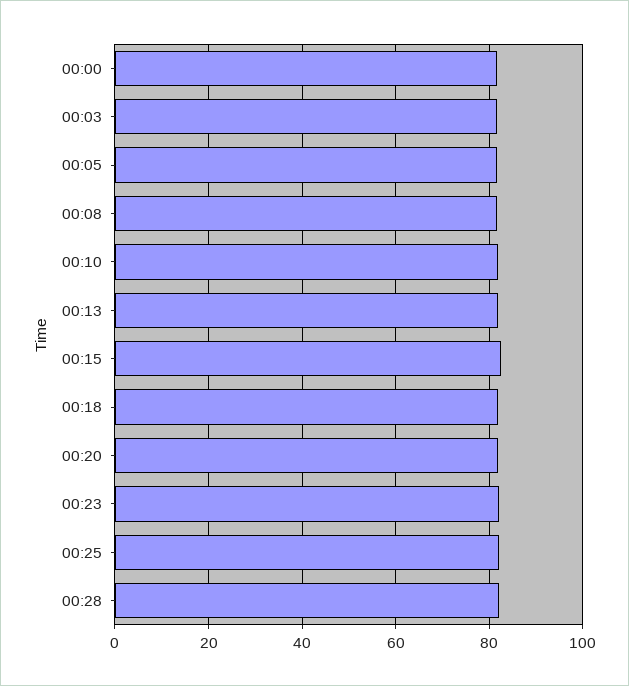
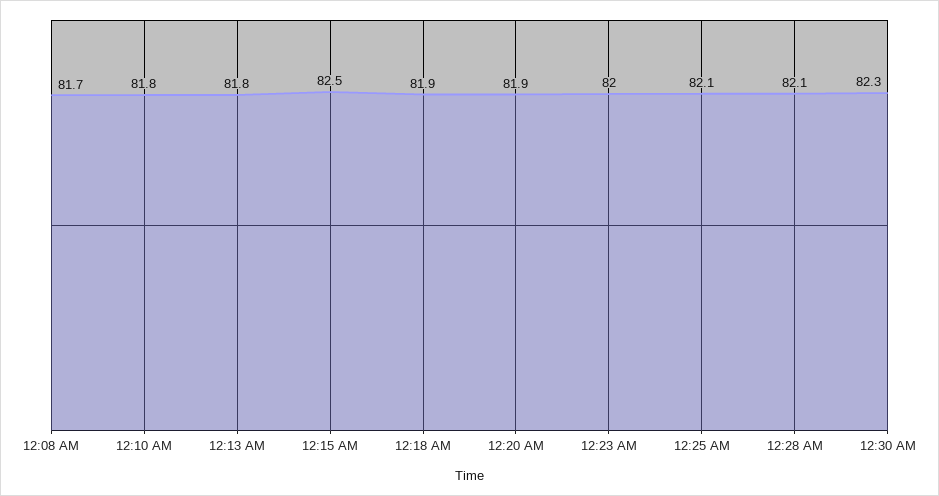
00:00: 82 -> none
00:03: 82 -> none
00:05: 82 -> none
12:30 AM: none -> 82.3

